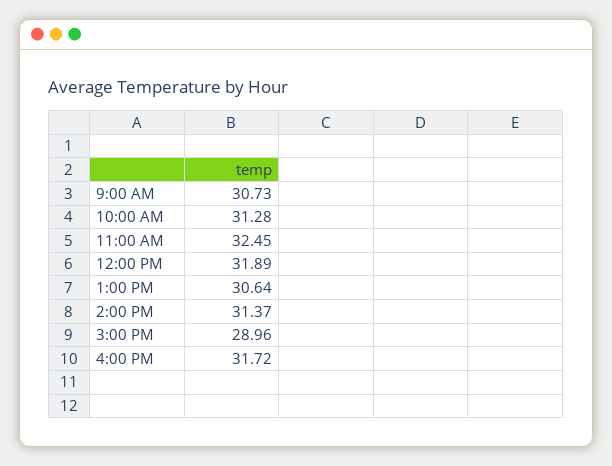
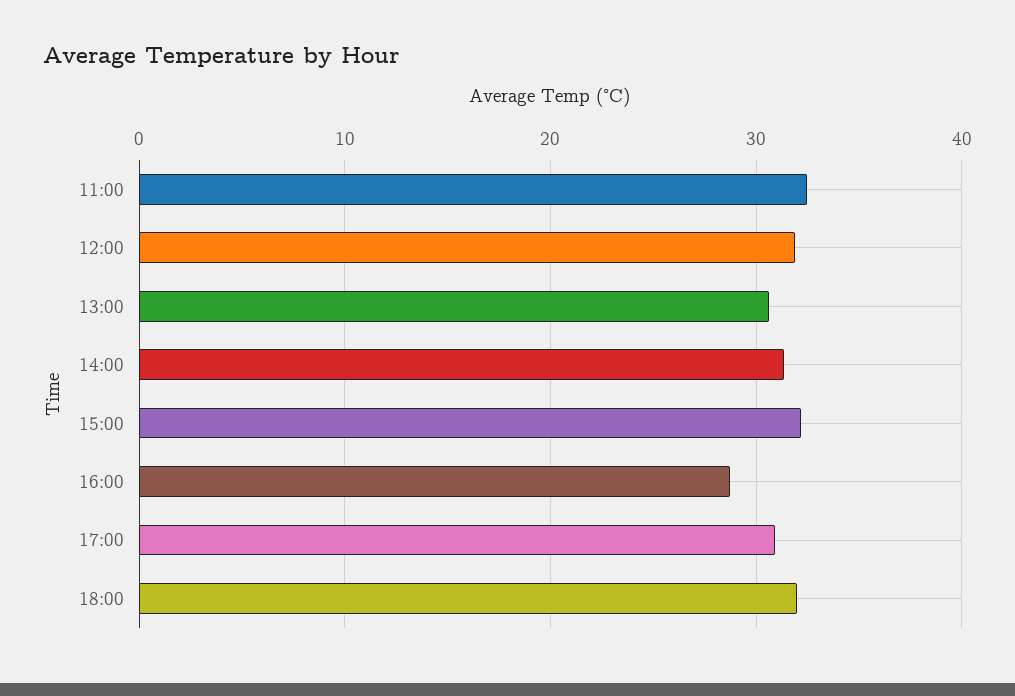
9:00 AM: 30.73 -> none
10:00 AM: 31.28 -> none
3:00 PM: 28.96 -> 32
4:00 PM: 31.72 -> 29
17:00: none -> 31
18:00: none -> 32

